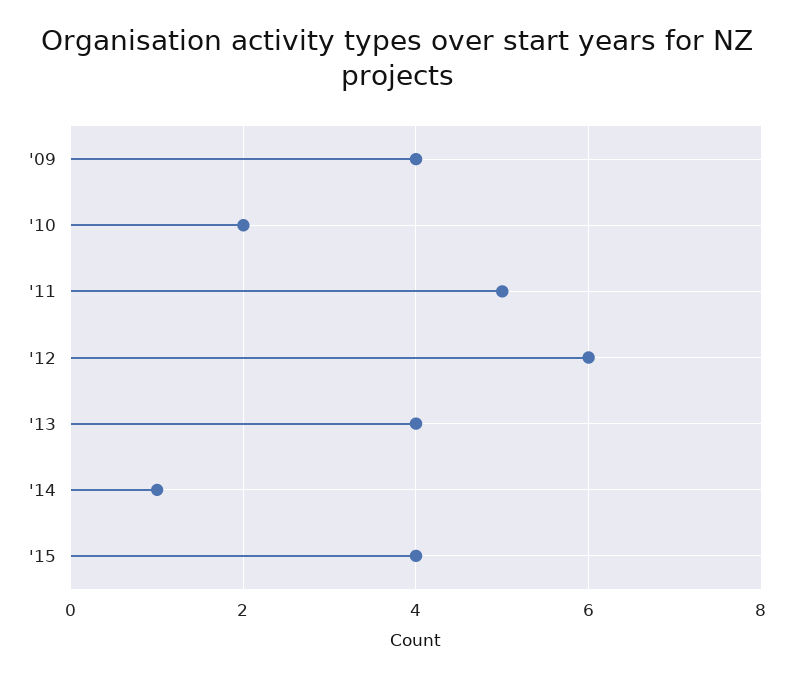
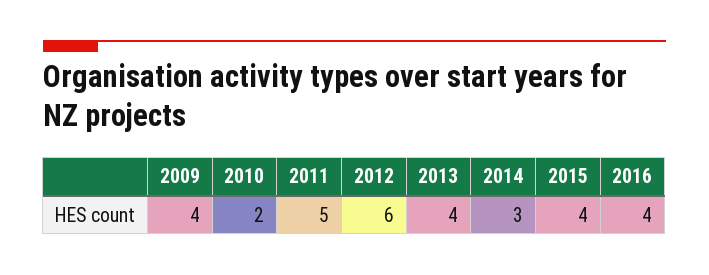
'14: 1 -> 3
2016: none -> 4

